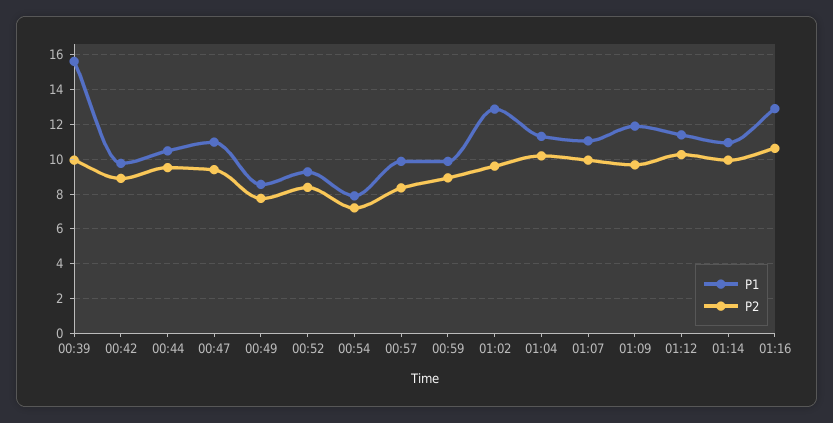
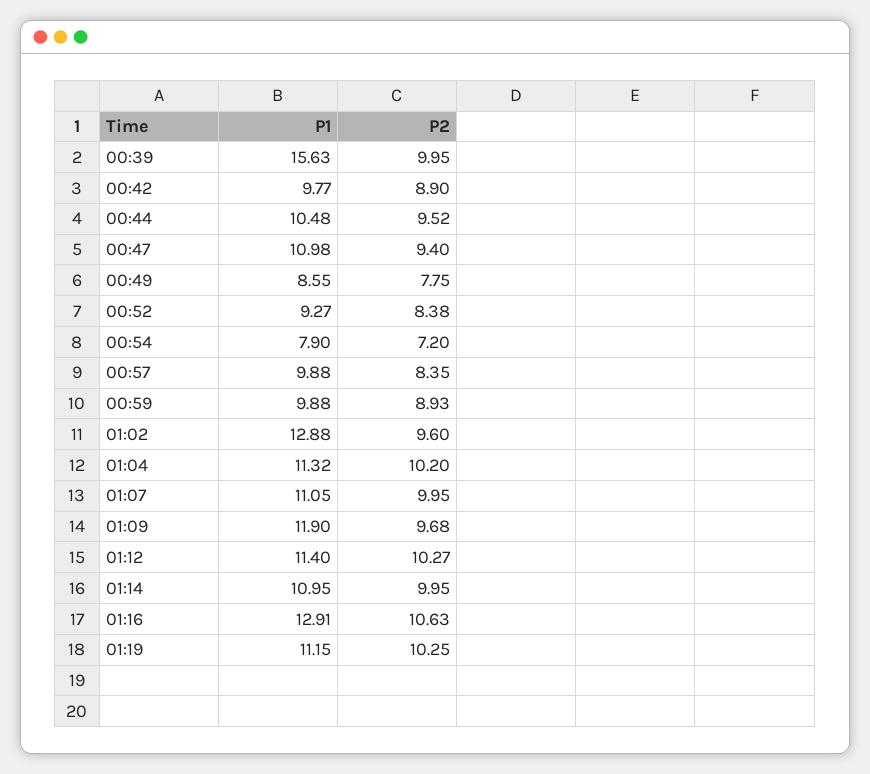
P1, 01:19: none -> 11.15
P2, 01:19: none -> 10.25

